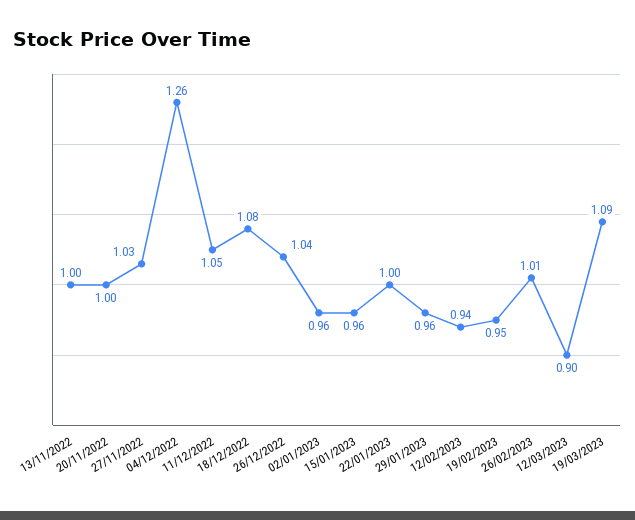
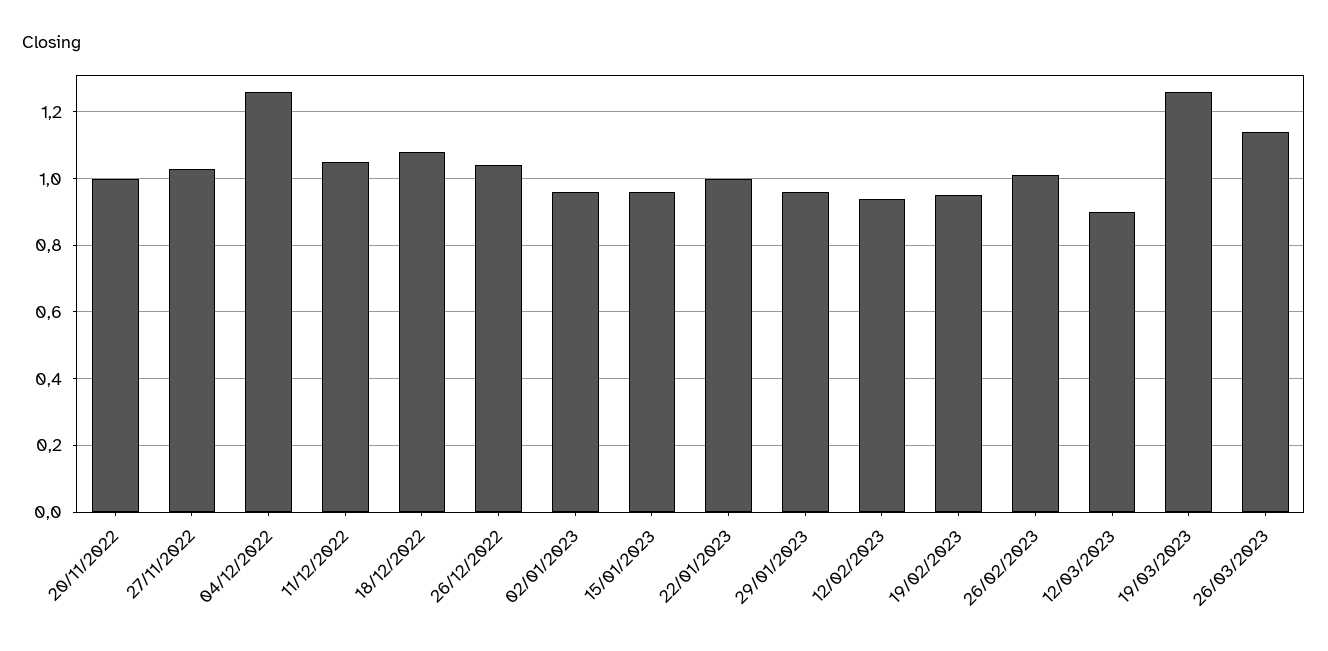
13/11/2022: 1 -> none
19/03/2023: 1.09 -> 1.25
26/03/2023: none -> 1.15

